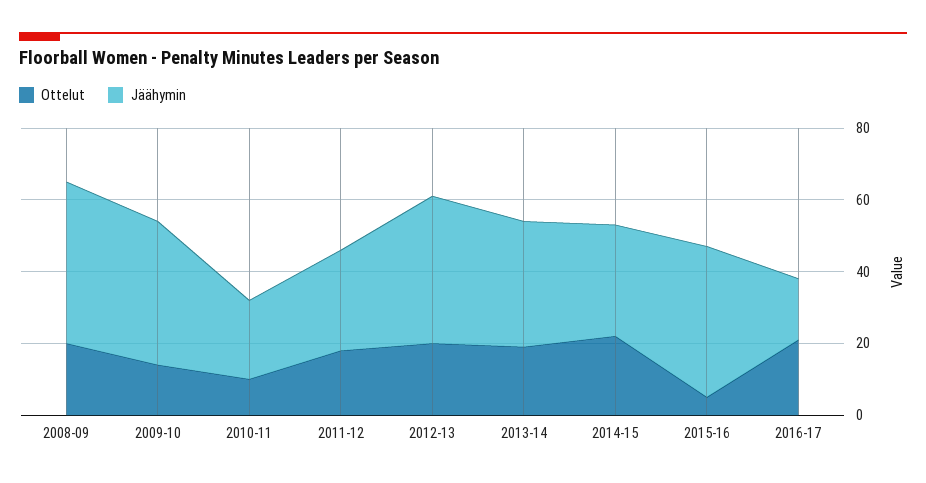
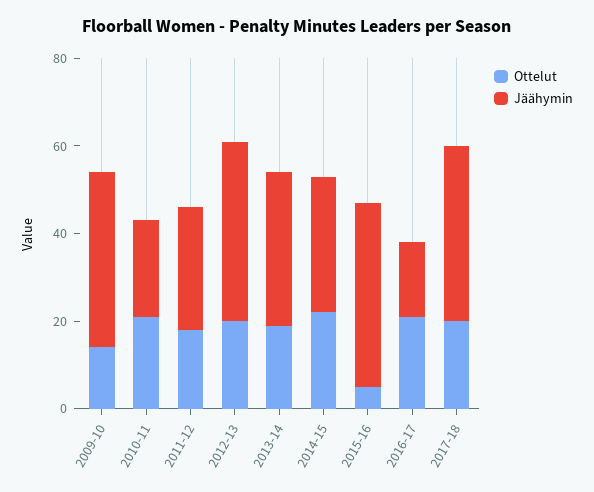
Ottelut, 2008-09: 20 -> none
Jäähymin, 2008-09: 45 -> none
Ottelut, 2010-11: 10 -> 20
Ottelut, 2017-18: none -> 20
Jäähymin, 2017-18: none -> 40

